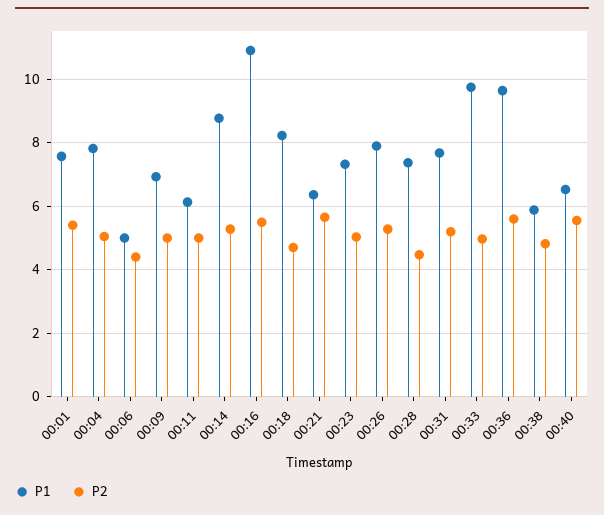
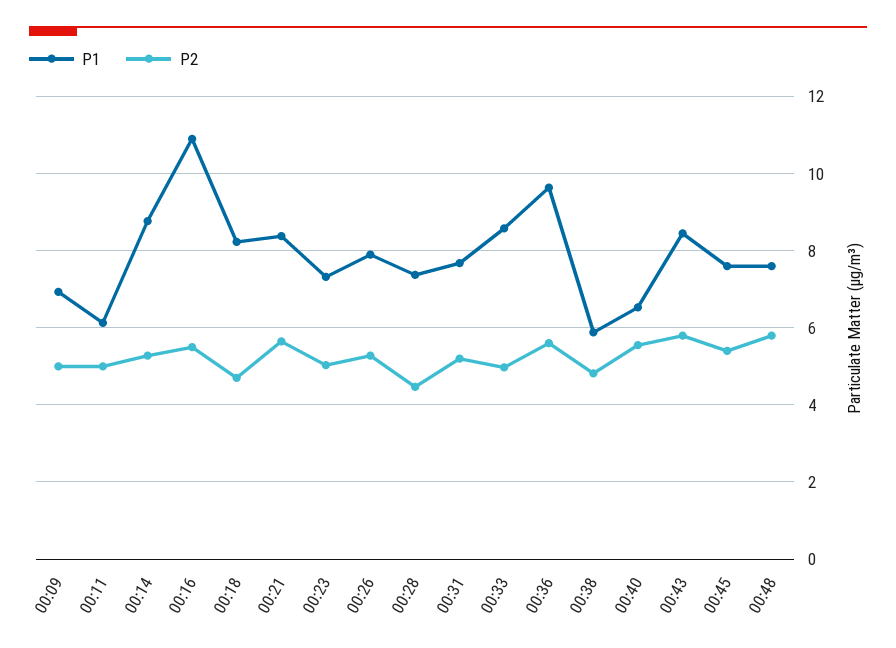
P1, 00:01: 7.6 -> none
P2, 00:01: 5.4 -> none
P1, 00:04: 7.8 -> none
P2, 00:04: 5 -> none
P1, 00:06: 5 -> none
P2, 00:06: 4.4 -> none
P1, 00:21: 6.4 -> 8.4
P1, 00:33: 9.8 -> 8.6
P1, 00:43: none -> 8.4
P2, 00:43: none -> 5.8
P1, 00:45: none -> 7.6
P2, 00:45: none -> 5.4
P1, 00:48: none -> 7.6
P2, 00:48: none -> 5.8

